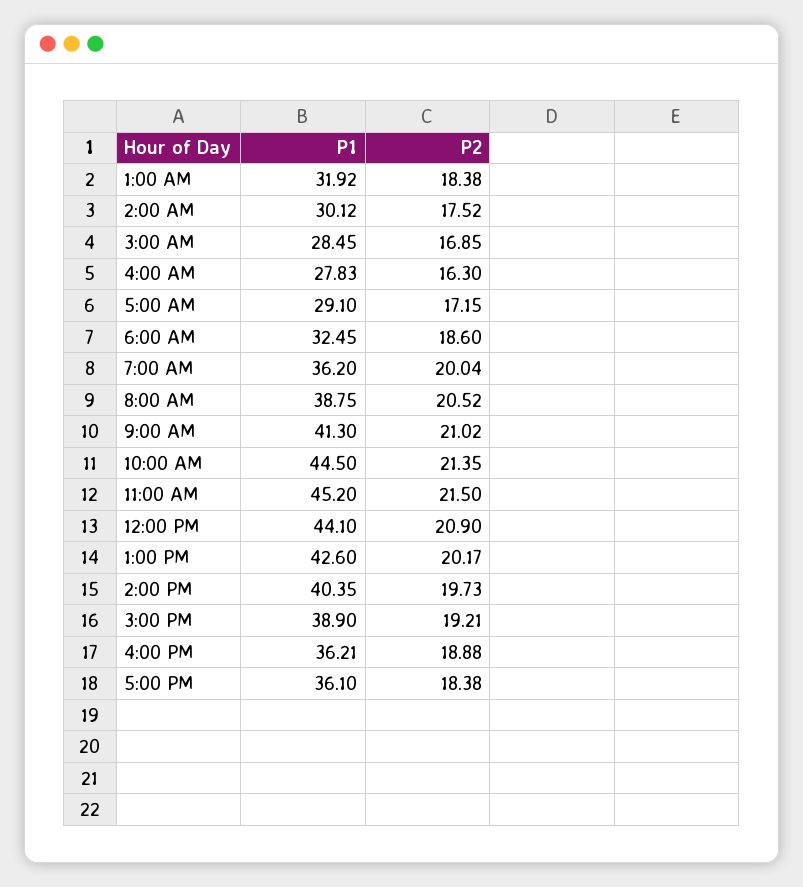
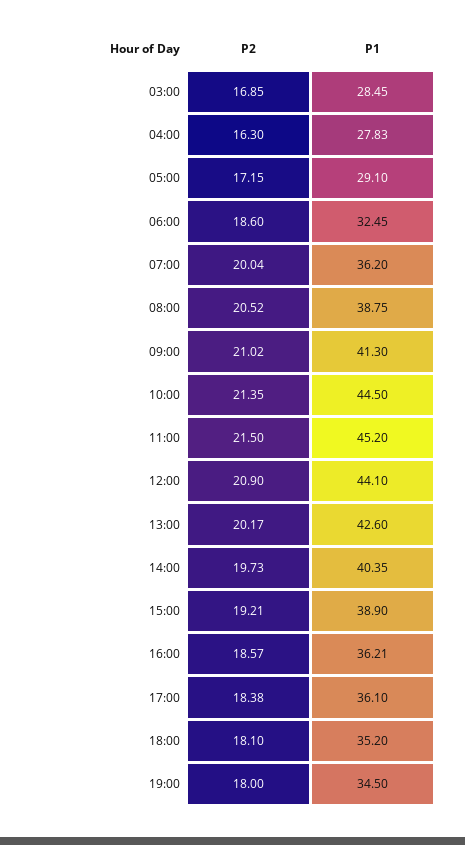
P1, 1:00 AM: 31.92 -> none
P2, 1:00 AM: 18.38 -> none
P1, 2:00 AM: 30.12 -> none
P2, 2:00 AM: 17.52 -> none
P2, 4:00 PM: 18.88 -> 18.57
P2, 18:00: none -> 18.1
P1, 18:00: none -> 35.2
P2, 19:00: none -> 18
P1, 19:00: none -> 34.5

